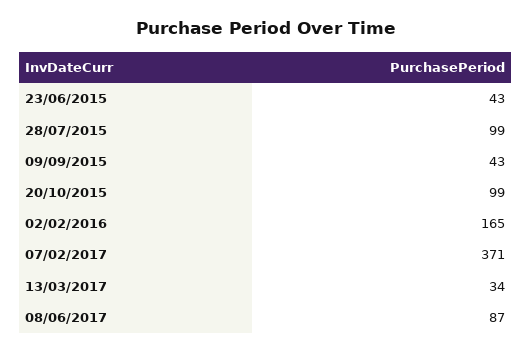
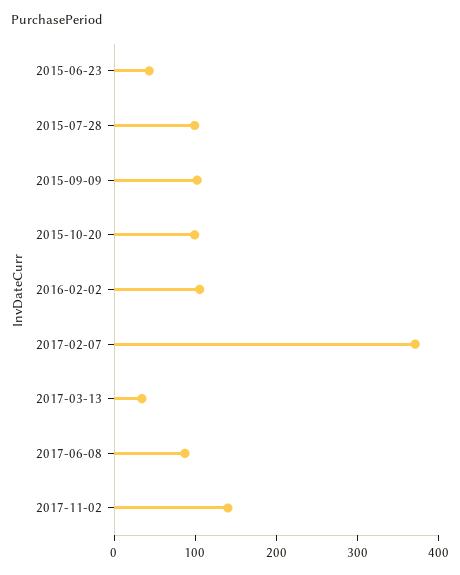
09/09/2015: 43 -> 100
02/02/2016: 165 -> 100
2017-11-02: none -> 140

